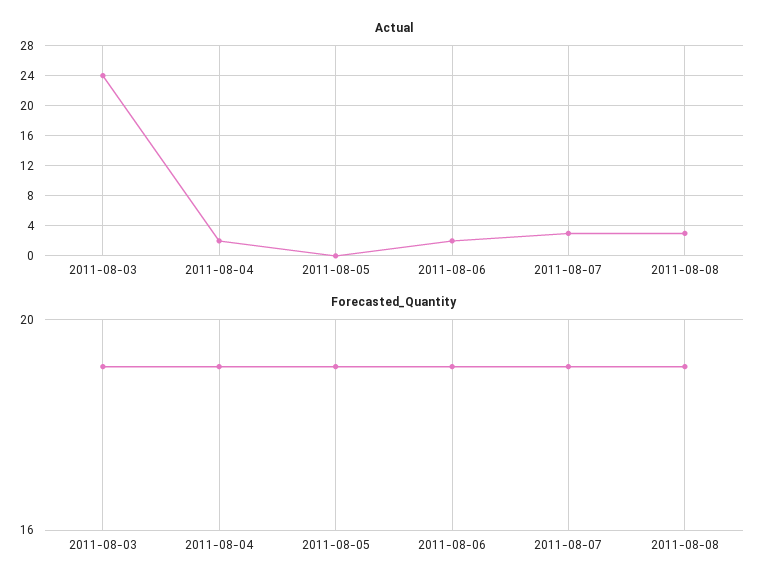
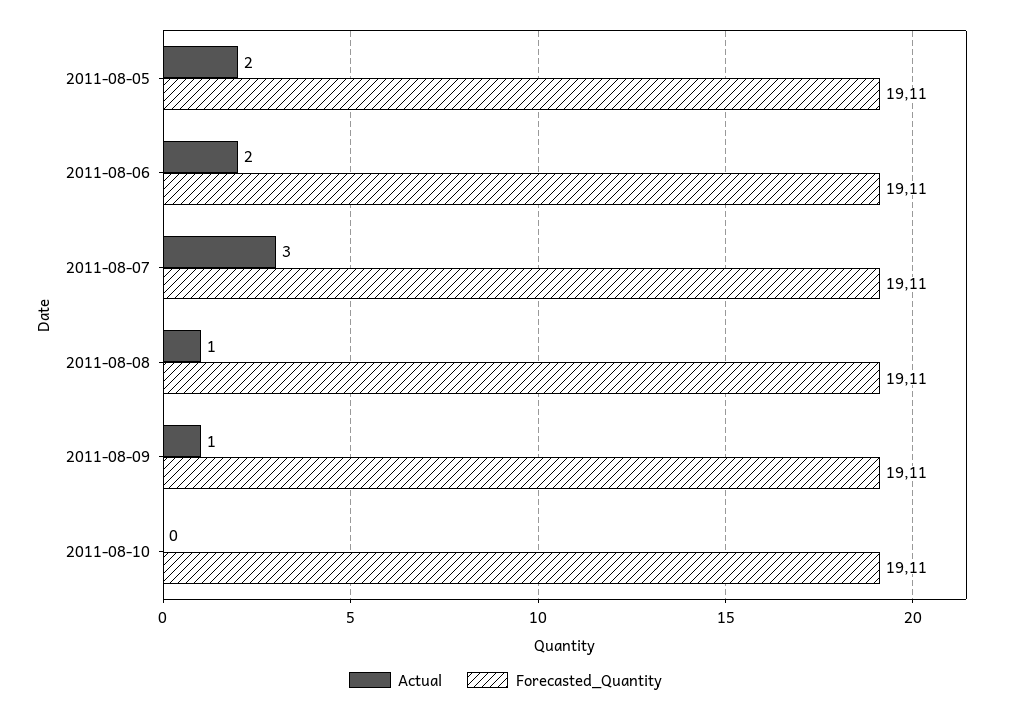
Actual, 2011-08-03: 24 -> none
Actual, 2011-08-04: 2 -> none
Actual, 2011-08-05: 0 -> 2
Actual, 2011-08-08: 3 -> 1
Forecasted_Quantity, 2011-08-03: 19 -> none
Forecasted_Quantity, 2011-08-04: 19 -> none
Actual, 2011-08-09: none -> 1
Forecasted_Quantity, 2011-08-09: none -> 19.11
Actual, 2011-08-10: none -> 0
Forecasted_Quantity, 2011-08-10: none -> 19.11

